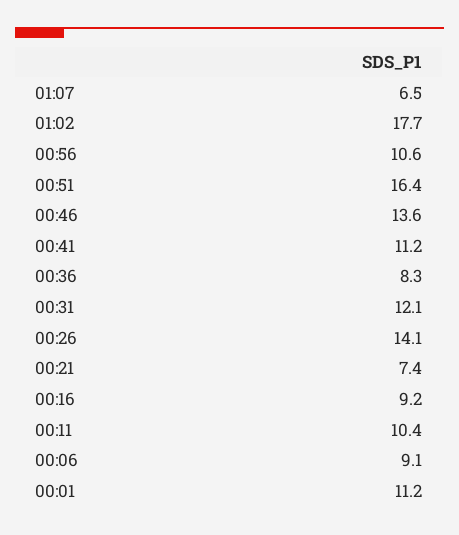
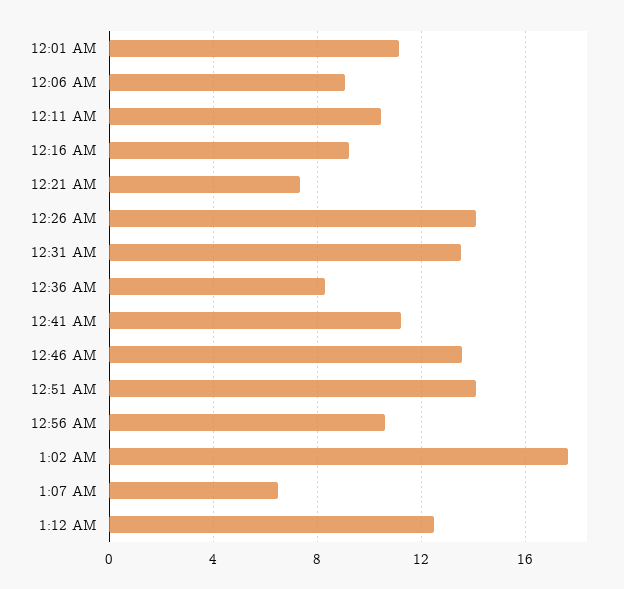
00:51: 16.4 -> 14
00:31: 12.1 -> 13.5
1:12 AM: none -> 12.5

